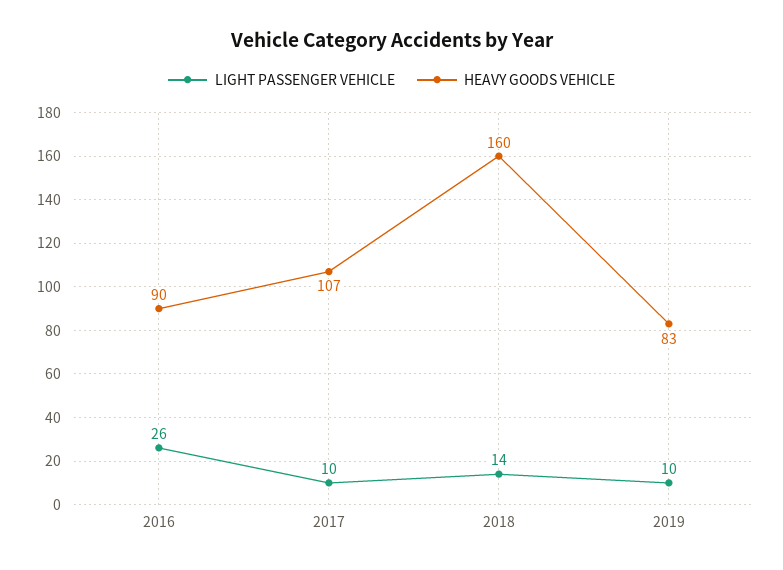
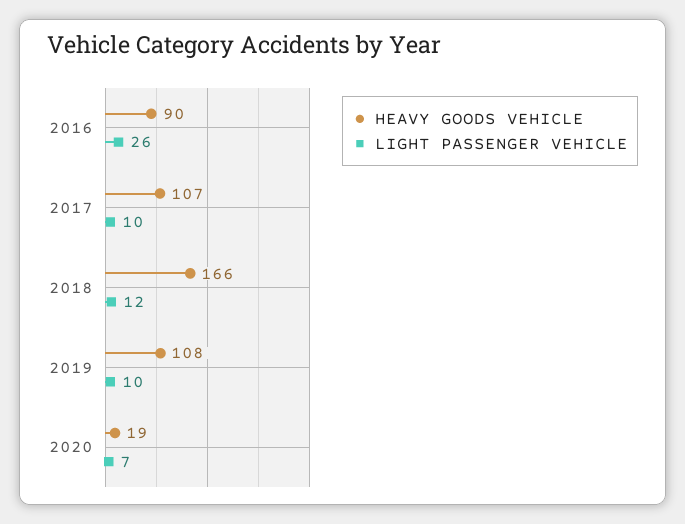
LIGHT PASSENGER VEHICLE, 2018: 14 -> 12
HEAVY GOODS VEHICLE, 2018: 160 -> 166
HEAVY GOODS VEHICLE, 2019: 83 -> 108
HEAVY GOODS VEHICLE, 2020: none -> 19
LIGHT PASSENGER VEHICLE, 2020: none -> 7

